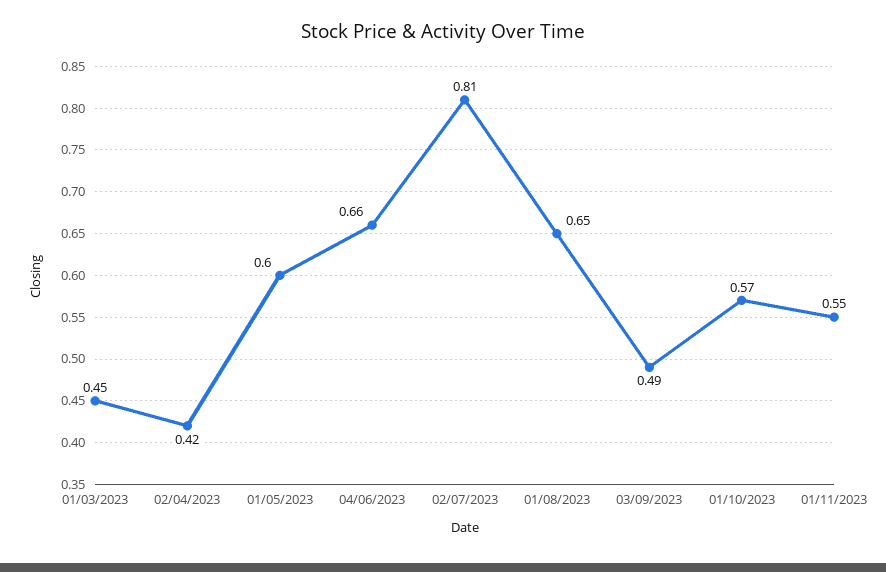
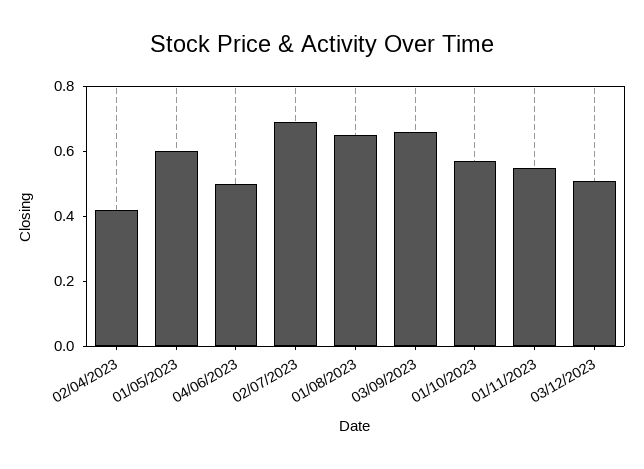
01/03/2023: 0.45 -> none
04/06/2023: 0.66 -> 0.5
02/07/2023: 0.81 -> 0.7
03/09/2023: 0.49 -> 0.65
03/12/2023: none -> 0.5

